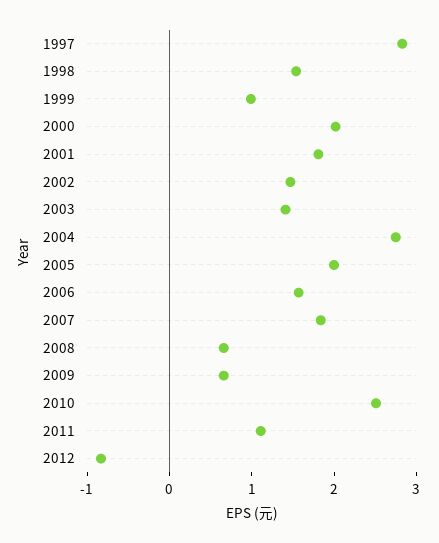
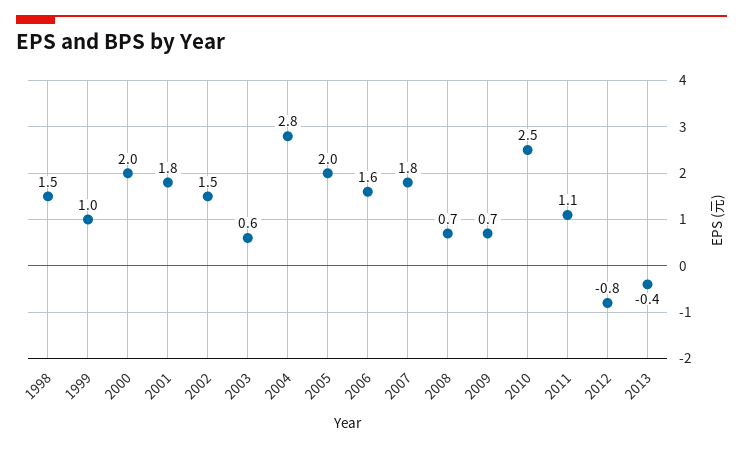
1997: 2.8 -> none
2003: 1.4 -> 0.6
2013: none -> -0.4

